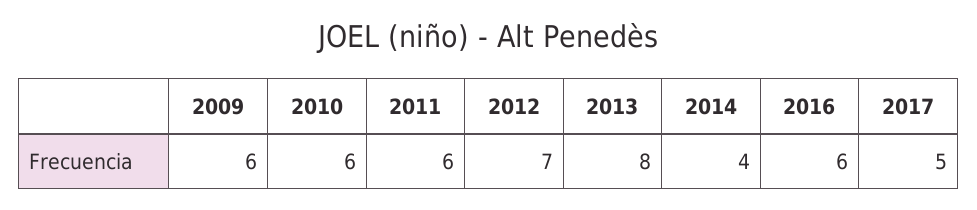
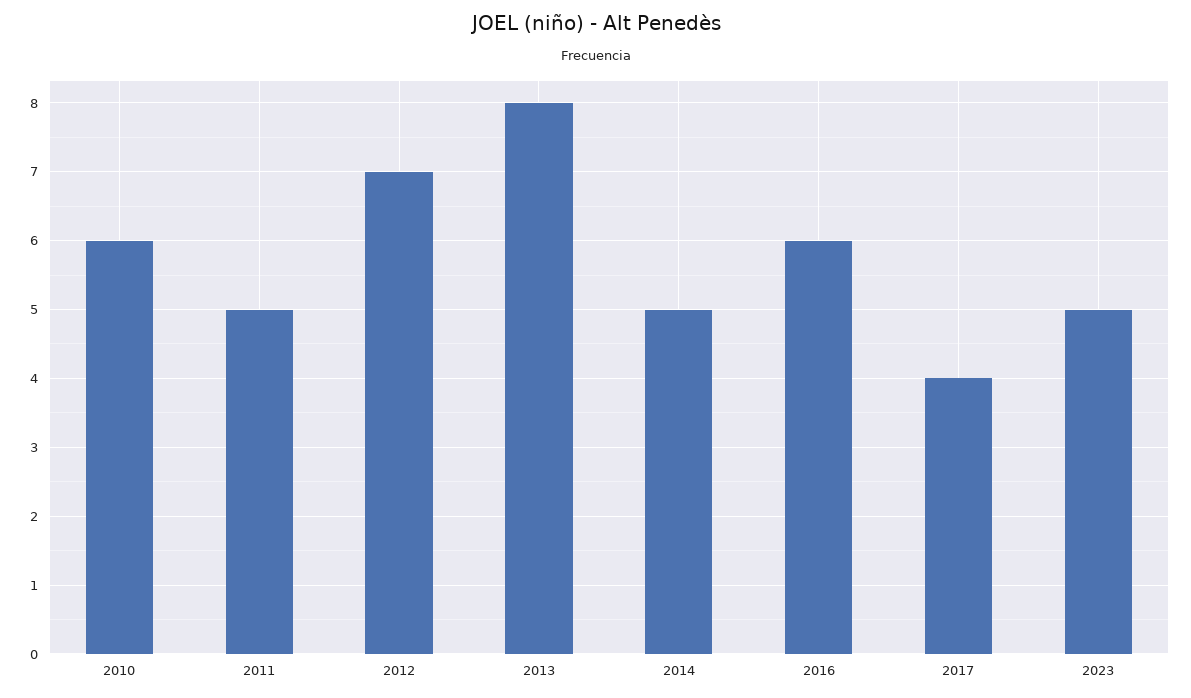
2009: 6 -> none
2011: 6 -> 5
2014: 4 -> 5
2017: 5 -> 4
2023: none -> 5

